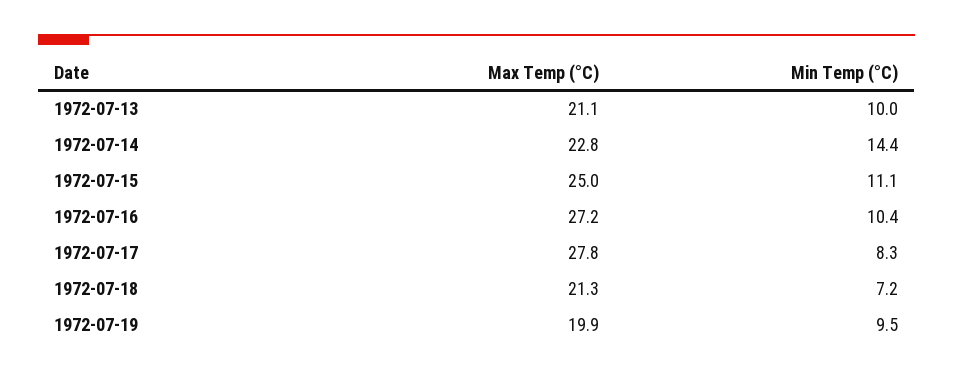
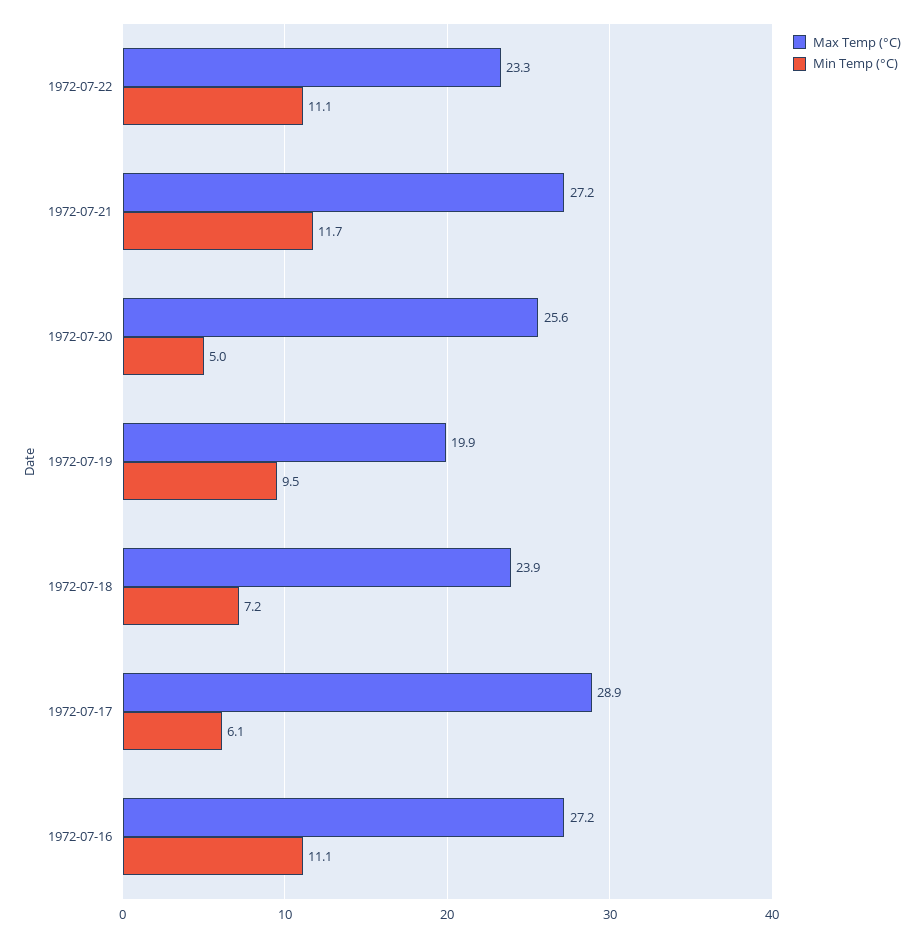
Max Temp (°C), 1972-07-13: 21.1 -> none
Min Temp (°C), 1972-07-13: 10 -> none
Max Temp (°C), 1972-07-14: 22.8 -> none
Min Temp (°C), 1972-07-14: 14.4 -> none
Max Temp (°C), 1972-07-15: 25 -> none
Min Temp (°C), 1972-07-15: 11.1 -> none
Min Temp (°C), 1972-07-16: 10.4 -> 11.1
Max Temp (°C), 1972-07-17: 27.8 -> 28.9
Min Temp (°C), 1972-07-17: 8.3 -> 6.1
Max Temp (°C), 1972-07-18: 21.3 -> 23.9
Max Temp (°C), 1972-07-22: none -> 23.3
Min Temp (°C), 1972-07-22: none -> 11.1
Max Temp (°C), 1972-07-21: none -> 27.2
Min Temp (°C), 1972-07-21: none -> 11.7
Max Temp (°C), 1972-07-20: none -> 25.6
Min Temp (°C), 1972-07-20: none -> 5

